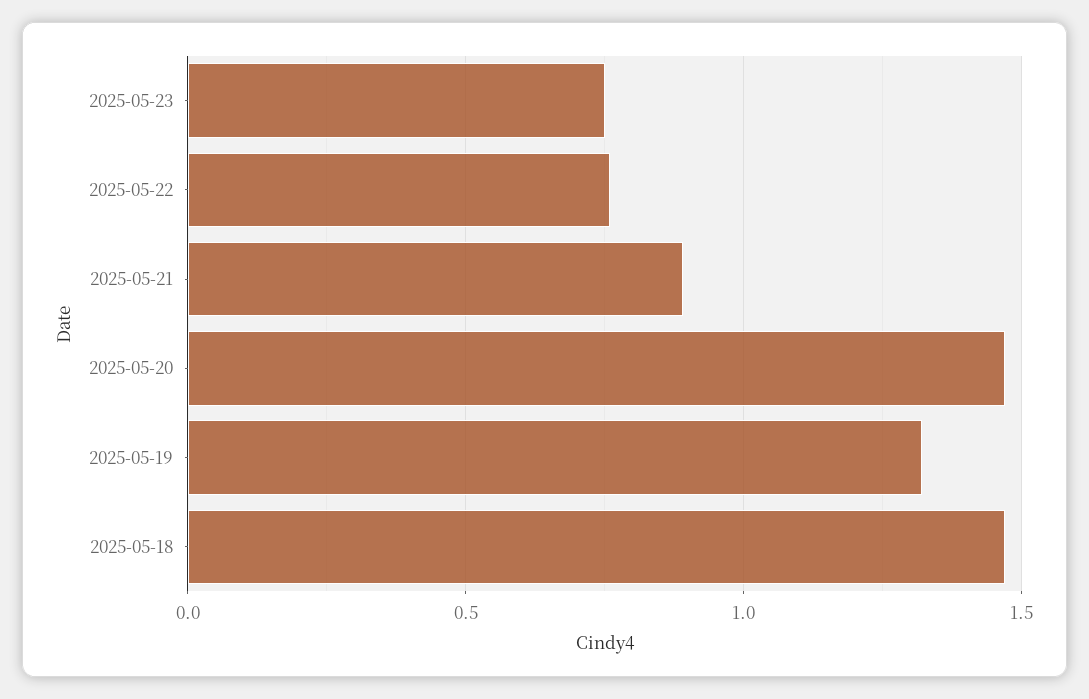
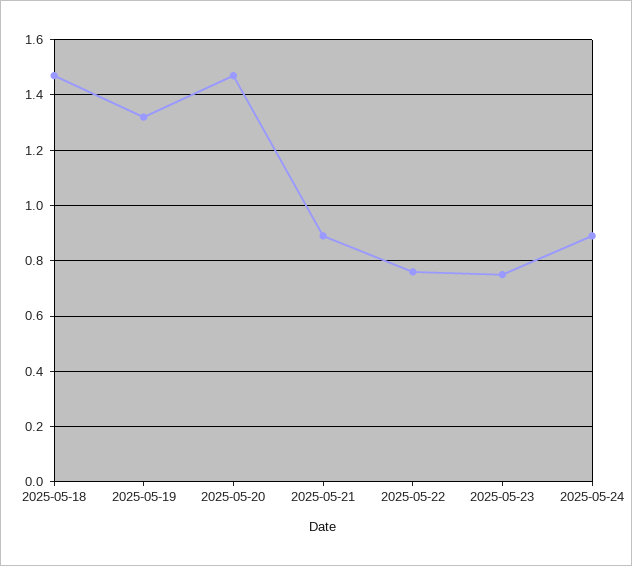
2025-05-24: none -> 0.9

